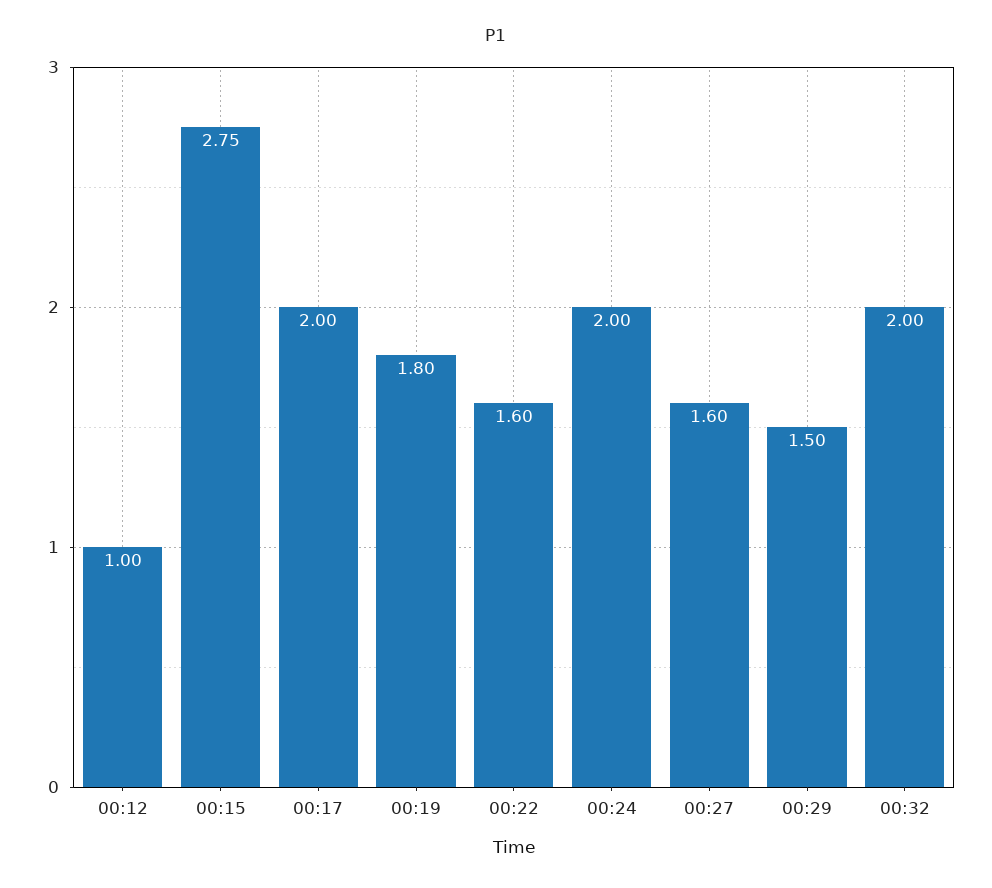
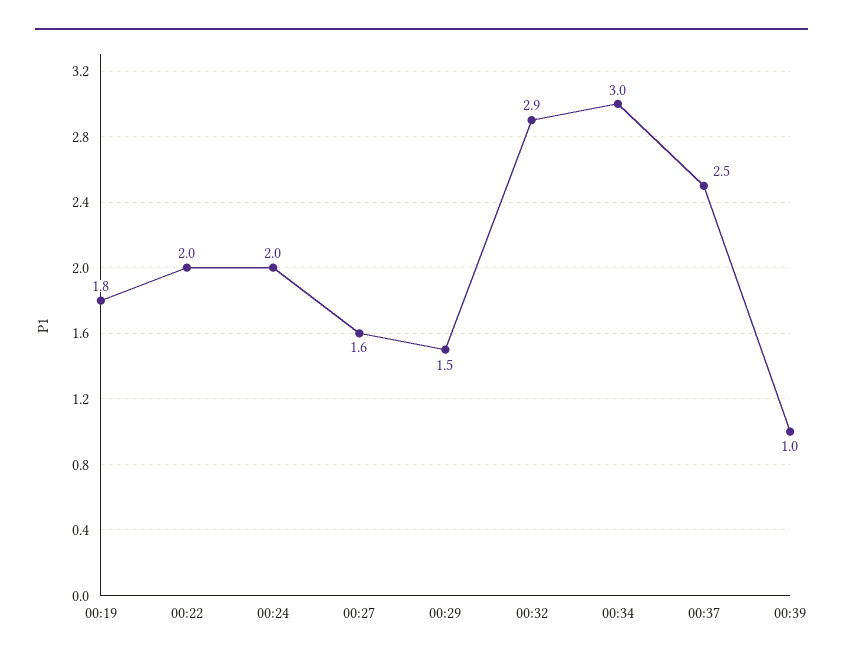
00:12: 1 -> none
00:15: 2.75 -> none
00:17: 2 -> none
00:22: 1.6 -> 2
00:32: 2 -> 2.9
00:34: none -> 3
00:37: none -> 2.5
00:39: none -> 1

